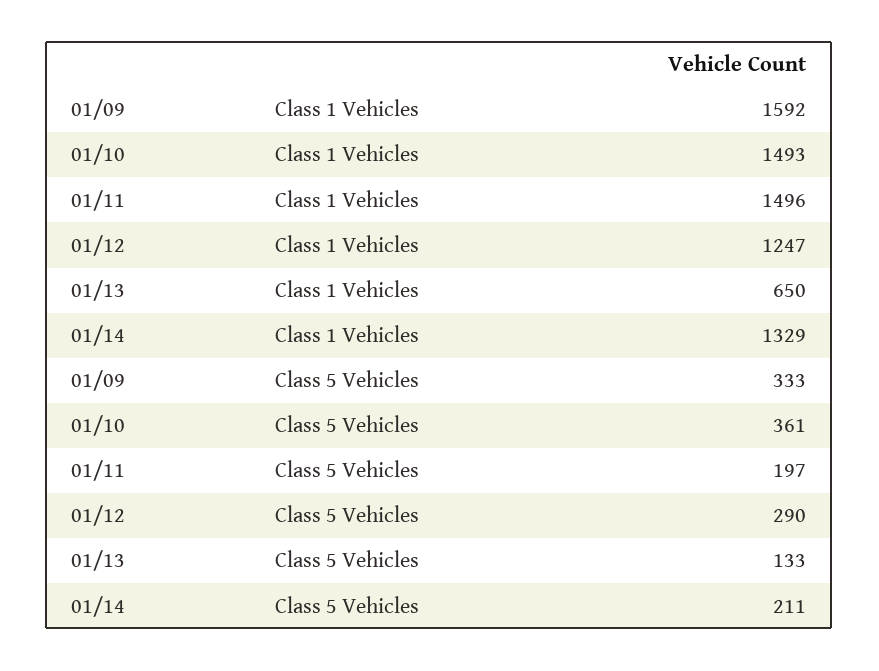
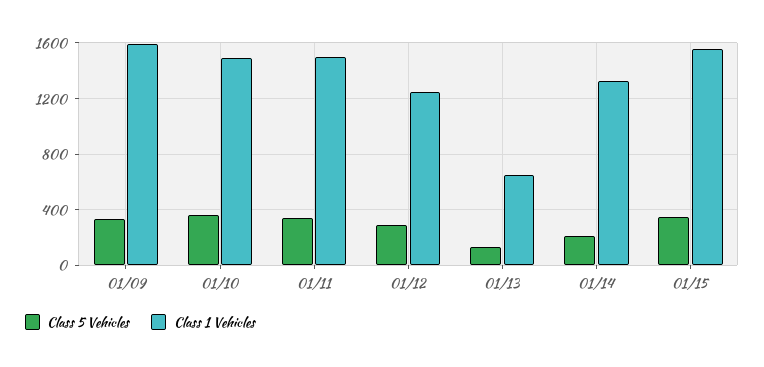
Class 5 Vehicles, 01/11: 197 -> 350
Class 5 Vehicles, 01/15: none -> 350
Class 1 Vehicles, 01/15: none -> 1550

